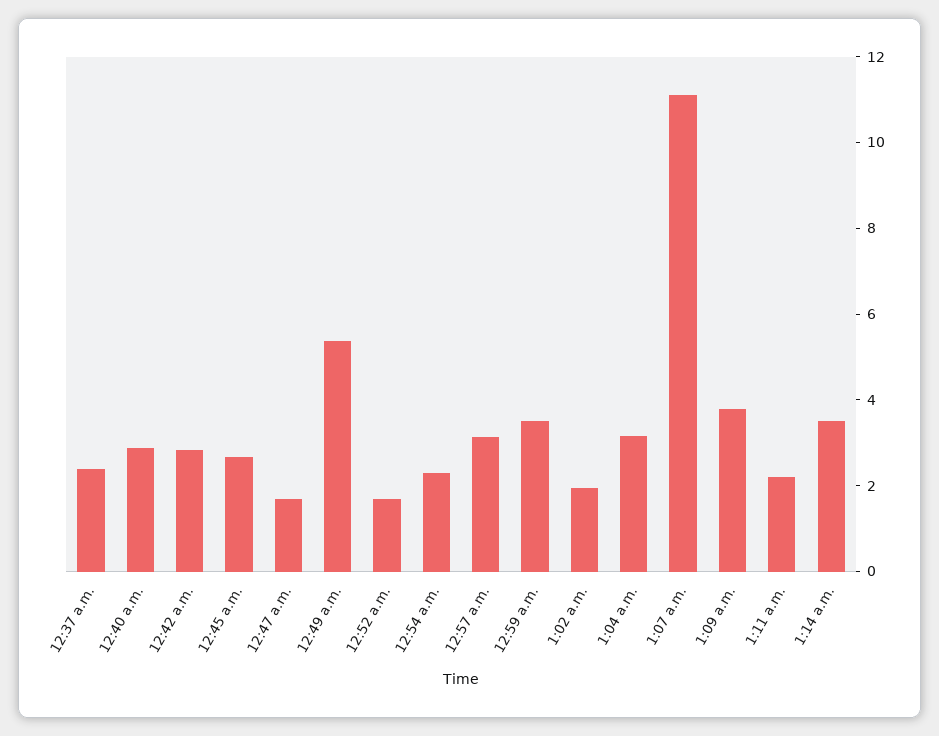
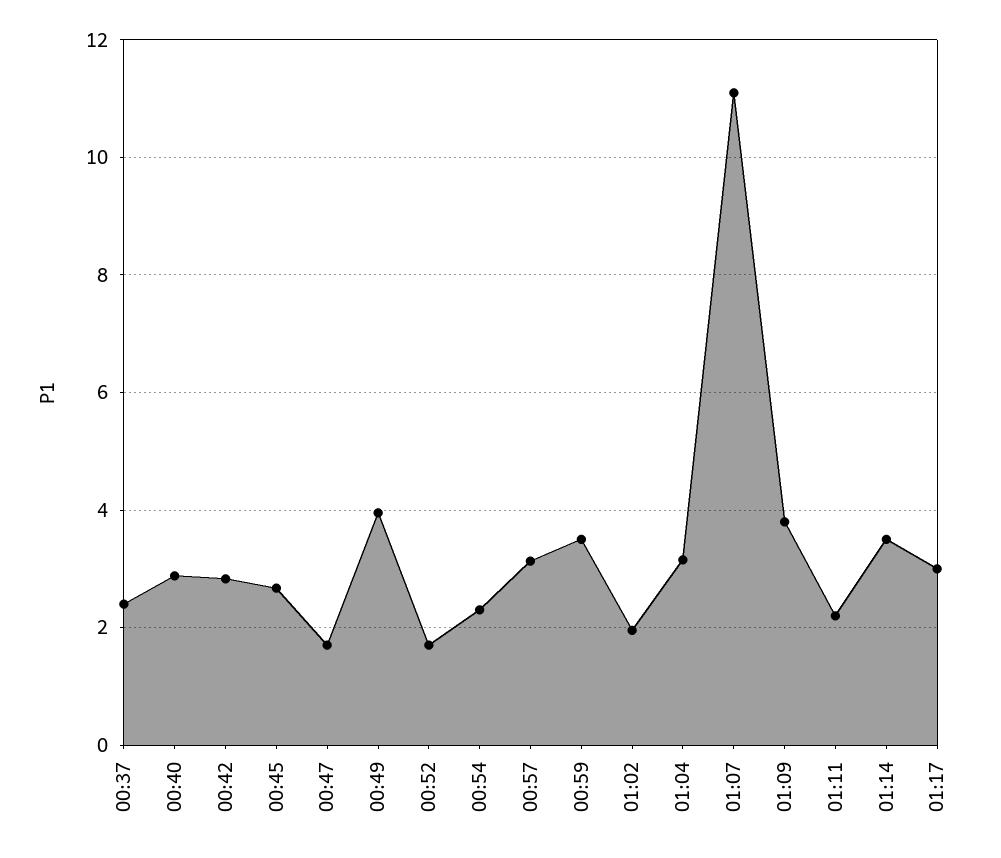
12:49 a.m.: 5.5 -> 4
01:17: none -> 3

